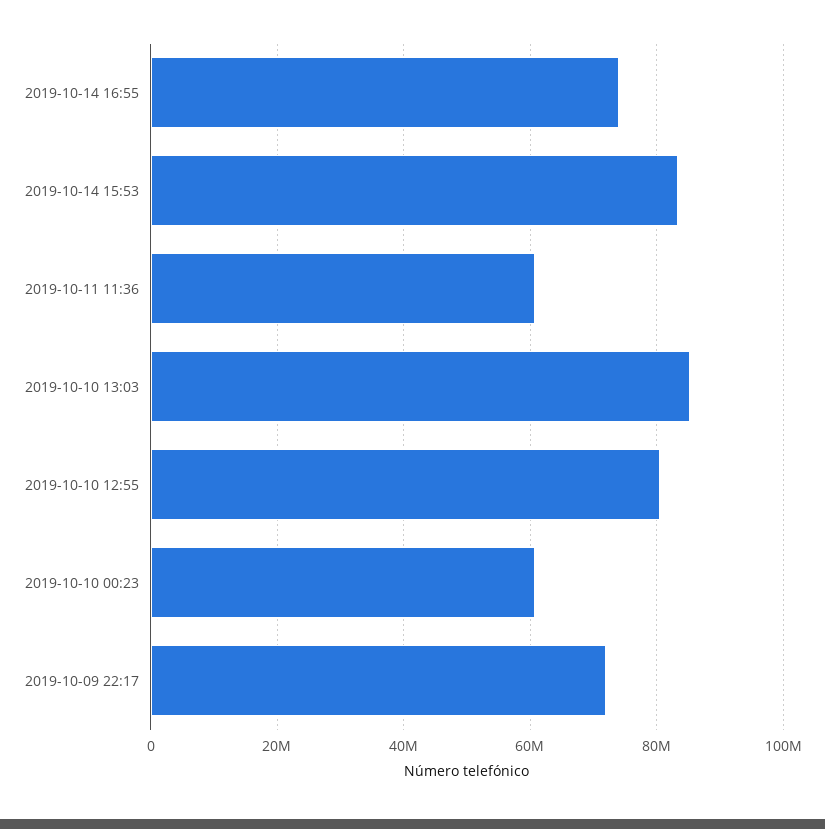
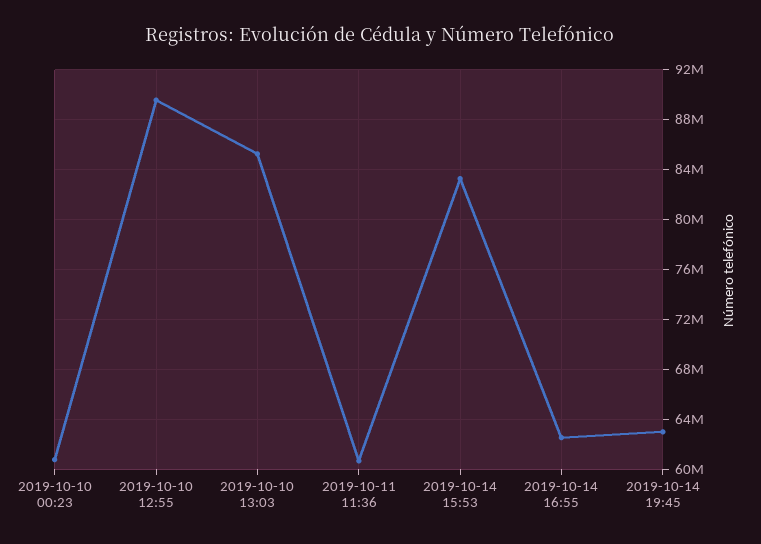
2019-10-14 16:55: 74000000 -> 62500000
2019-10-10 12:55: 80000000 -> 89500000
2019-10-09 22:17: 72000000 -> none
2019-10-14 19:45: none -> 63000000

